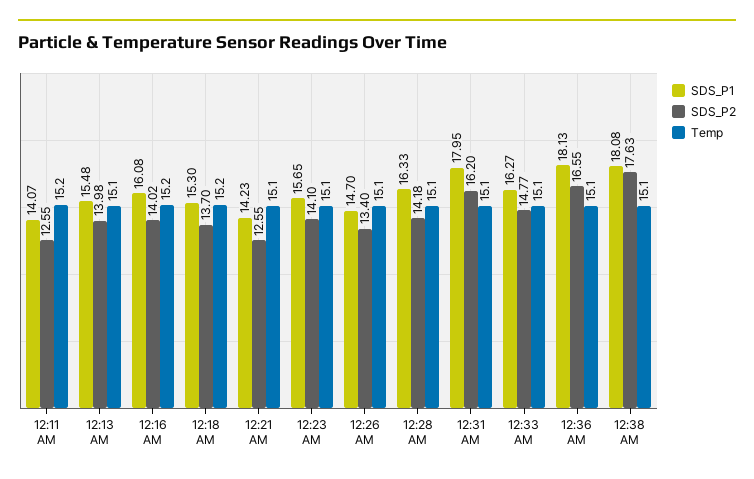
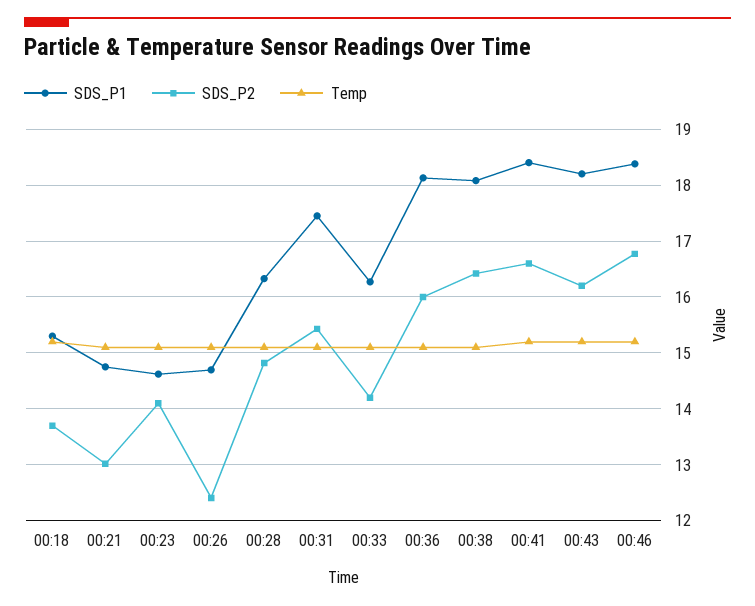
SDS_P1, 12:11 AM: 14.07 -> none
SDS_P2, 12:11 AM: 12.55 -> none
Temp, 12:11 AM: 15.2 -> none
SDS_P1, 12:13 AM: 15.48 -> none
SDS_P2, 12:13 AM: 13.98 -> none
Temp, 12:13 AM: 15.1 -> none
SDS_P1, 12:16 AM: 16.08 -> none
SDS_P2, 12:16 AM: 14.02 -> none
Temp, 12:16 AM: 15.2 -> none
SDS_P1, 12:21 AM: 14.23 -> 14.8
SDS_P2, 12:21 AM: 12.55 -> 13
SDS_P1, 12:23 AM: 15.65 -> 14.6
SDS_P2, 12:26 AM: 13.4 -> 12.4
SDS_P2, 12:28 AM: 14.18 -> 14.8
SDS_P1, 12:31 AM: 17.95 -> 17.4
SDS_P2, 12:31 AM: 16.2 -> 15.4
SDS_P2, 12:33 AM: 14.77 -> 14.2
SDS_P2, 12:36 AM: 16.55 -> 16
SDS_P2, 12:38 AM: 17.63 -> 16.4
SDS_P1, 00:41: none -> 18.4
SDS_P2, 00:41: none -> 16.6
Temp, 00:41: none -> 15.2
SDS_P1, 00:43: none -> 18.2
SDS_P2, 00:43: none -> 16.2
Temp, 00:43: none -> 15.2
SDS_P1, 00:46: none -> 18.4
SDS_P2, 00:46: none -> 16.8
Temp, 00:46: none -> 15.2

